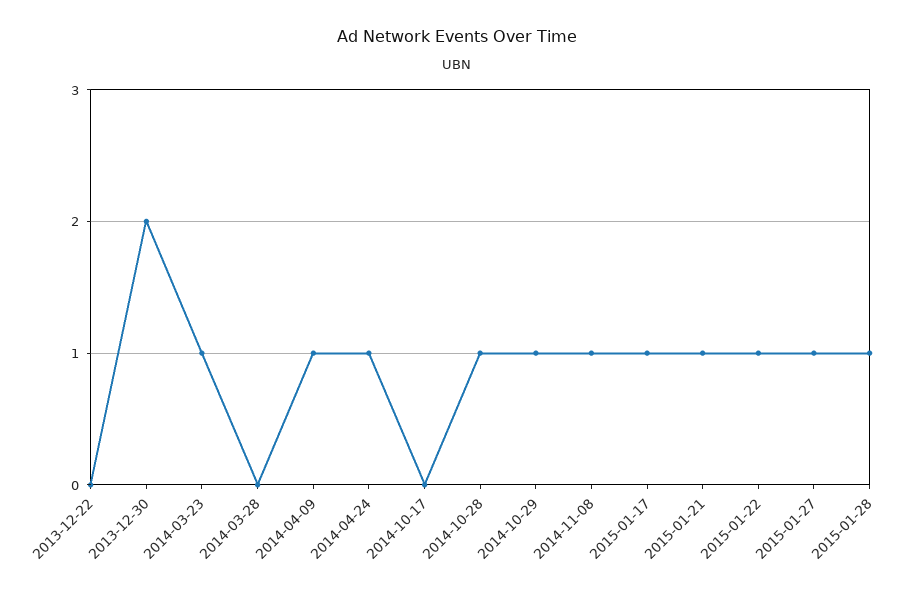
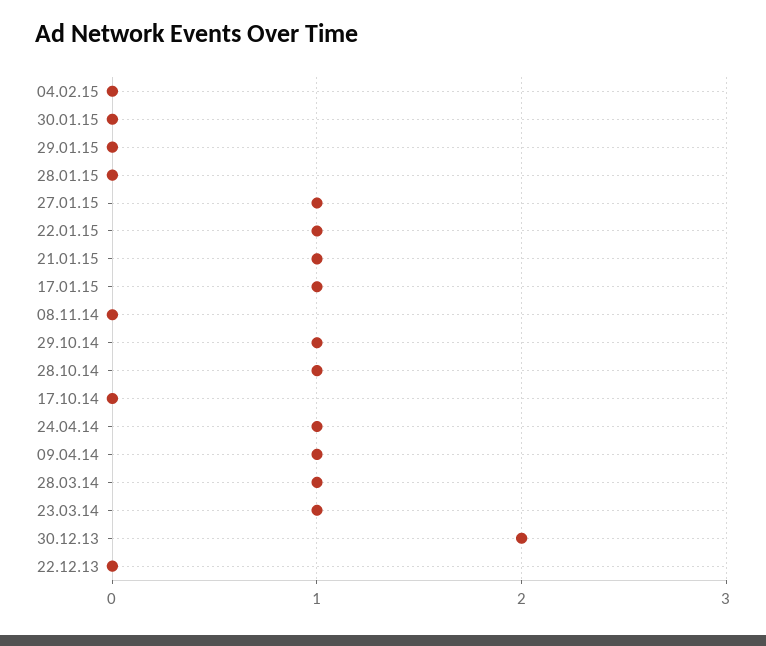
2014-03-28: 0 -> 1
2014-11-08: 1 -> 0
2015-01-28: 1 -> 0
04.02.15: none -> 0
30.01.15: none -> 0
29.01.15: none -> 0

